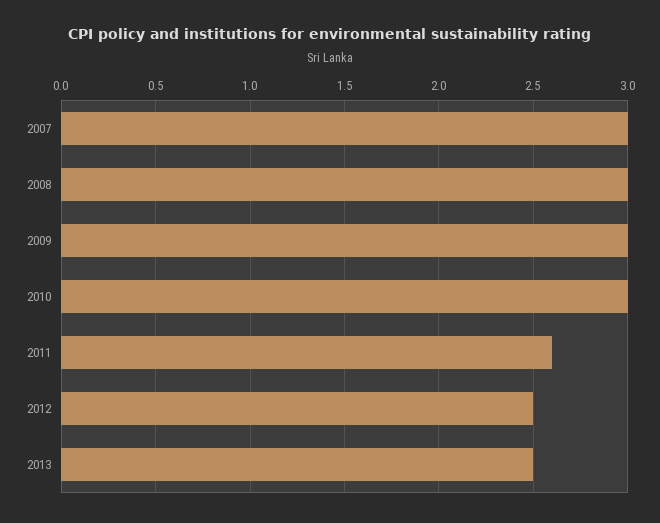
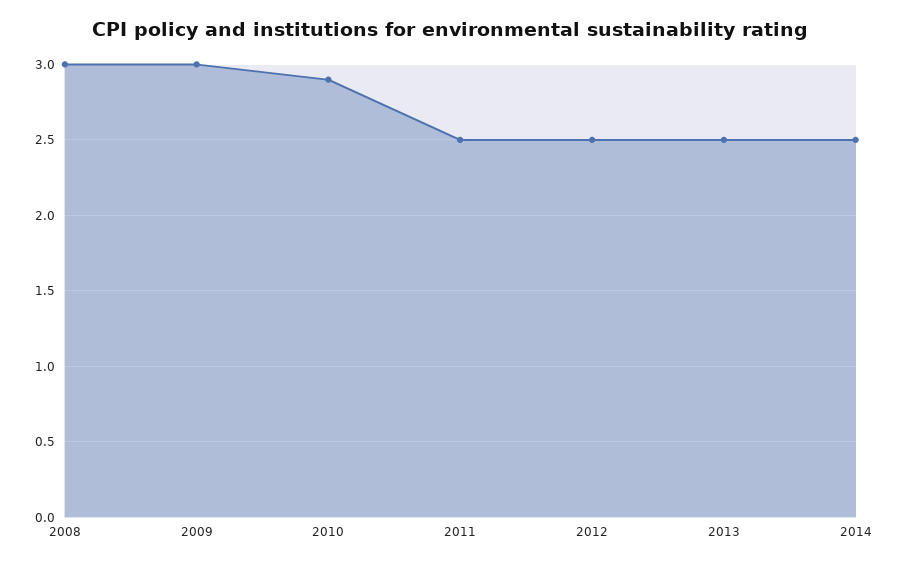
2007: 3 -> none
2010: 3 -> 2.9
2011: 2.6 -> 2.5
2014: none -> 2.5

